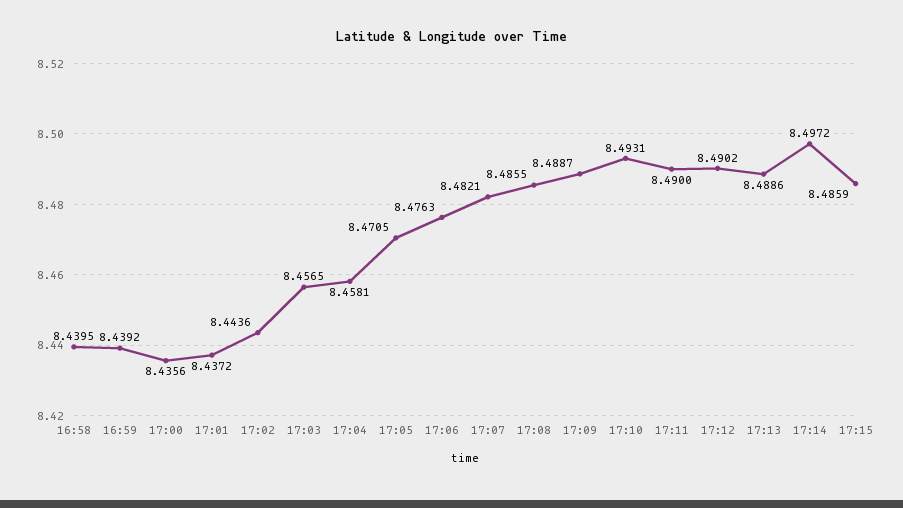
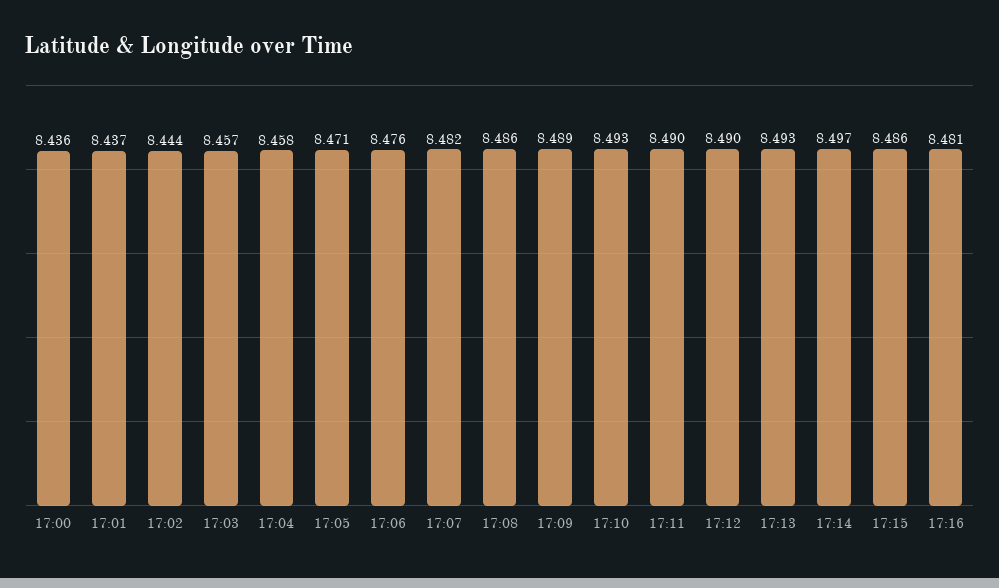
16:58: 8.4395 -> none
16:59: 8.4392 -> none
17:13: 8.4886 -> 8.493
17:16: none -> 8.481

